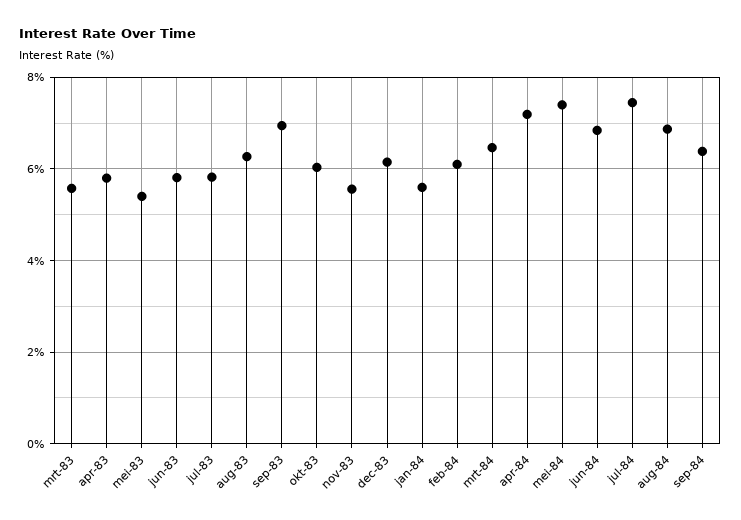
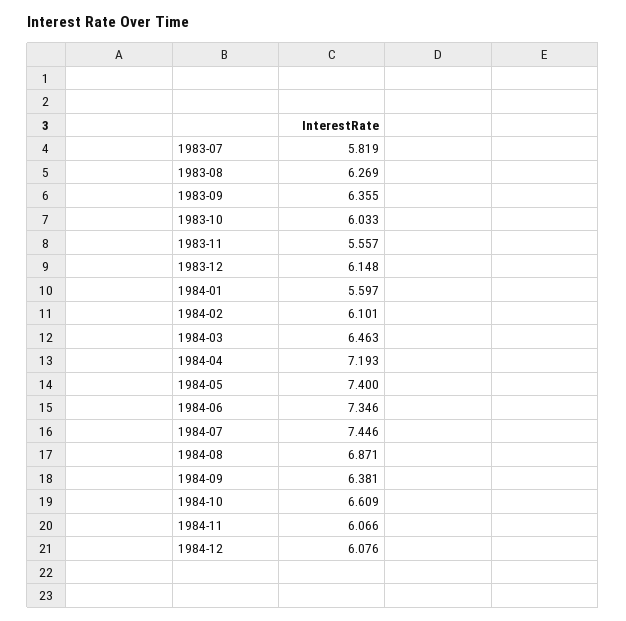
mrt-83: 5.6 -> none
apr-83: 5.8 -> none
mei-83: 5.4 -> none
jun-83: 5.8 -> none
sep-83: 7 -> 6.355
jun-84: 6.8 -> 7.346
1984-10: none -> 6.609
1984-11: none -> 6.066
1984-12: none -> 6.076

